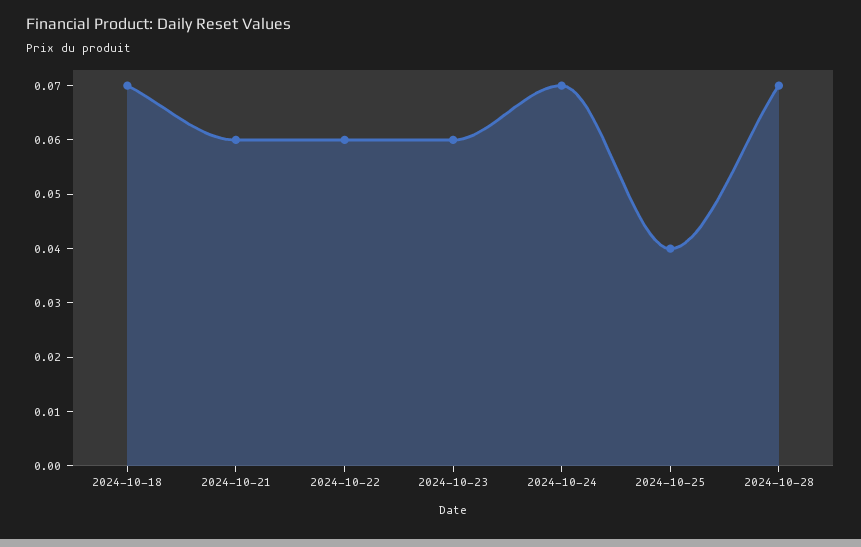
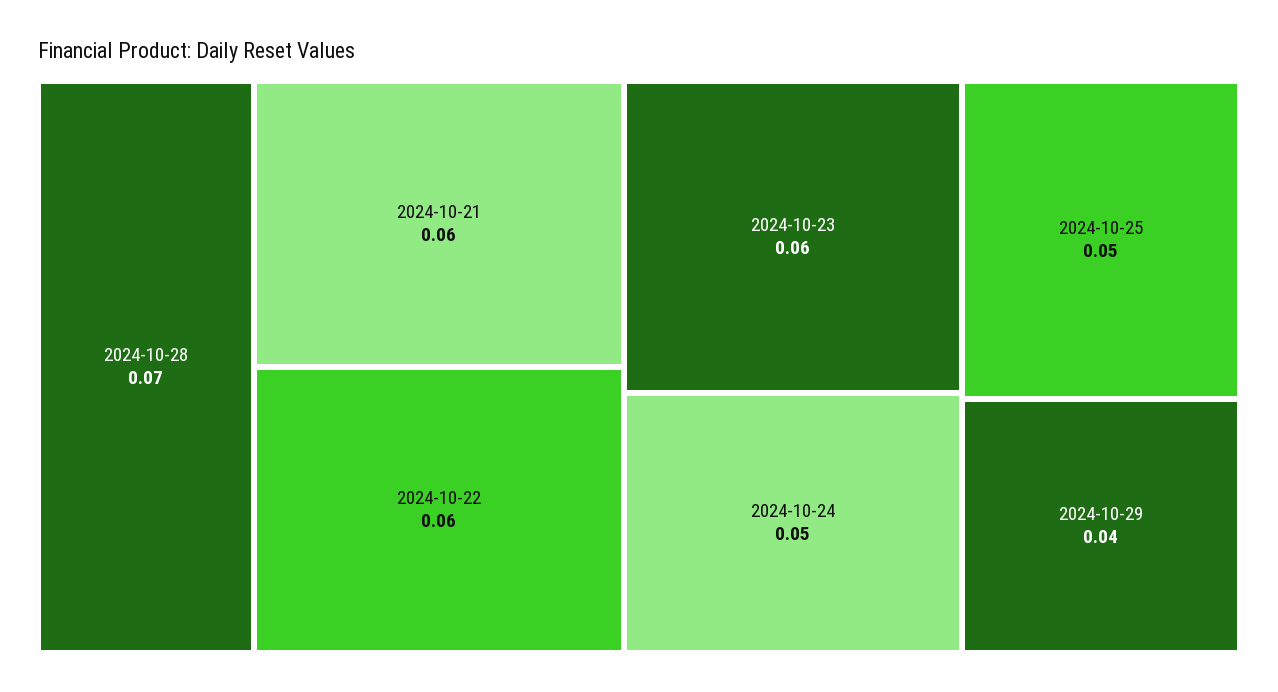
2024-10-18: 0.07 -> none
2024-10-24: 0.07 -> 0.05
2024-10-25: 0.04 -> 0.05
2024-10-29: none -> 0.04

